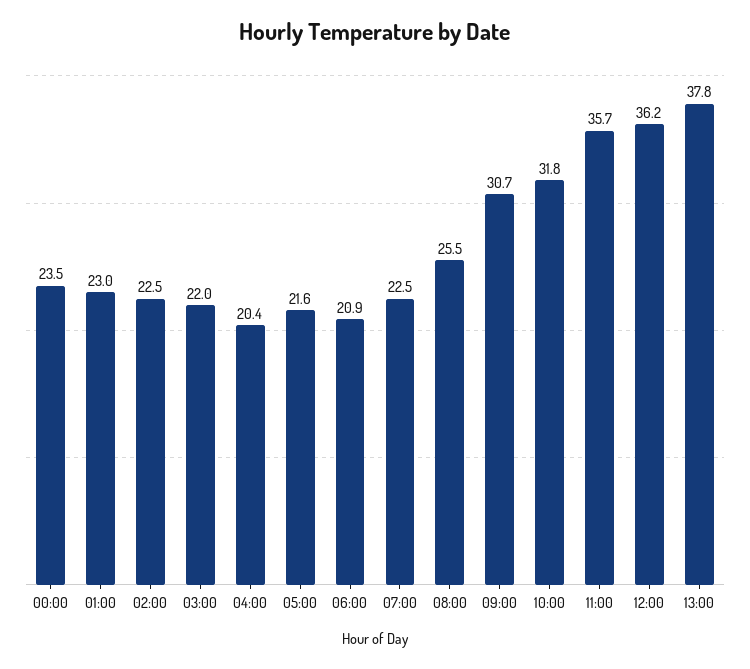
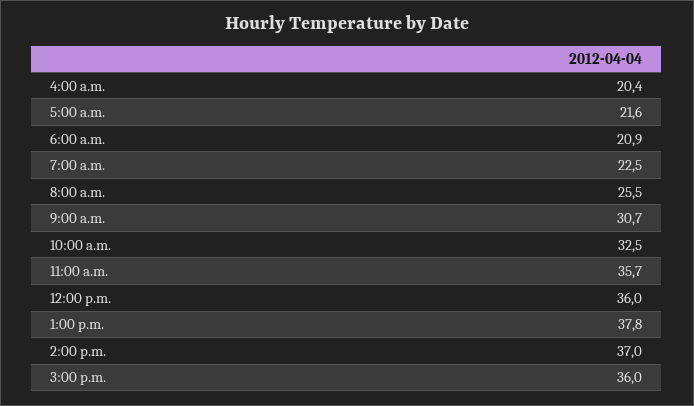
00:00: 23.5 -> none
01:00: 23 -> none
02:00: 22.5 -> none
03:00: 22 -> none
10:00: 31.8 -> 32.5
12:00: 36.2 -> 36
2:00 p.m.: none -> 37
3:00 p.m.: none -> 36

